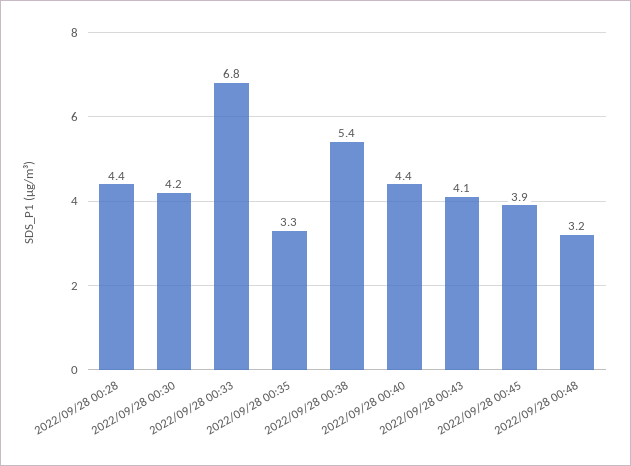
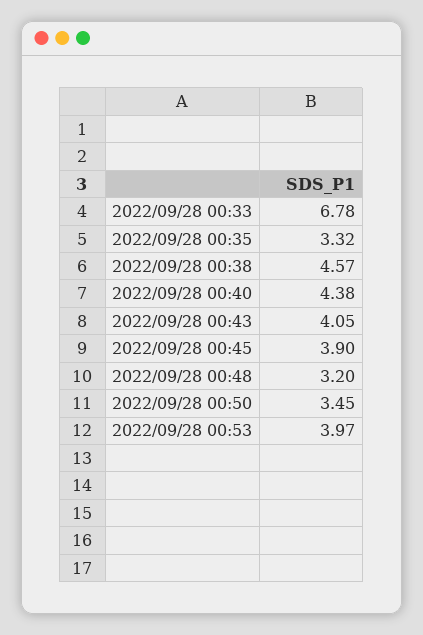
2022/09/28 00:28: 4.4 -> none
2022/09/28 00:30: 4.2 -> none
2022/09/28 00:38: 5.4 -> 4.57
2022/09/28 00:50: none -> 3.45
2022/09/28 00:53: none -> 3.97

